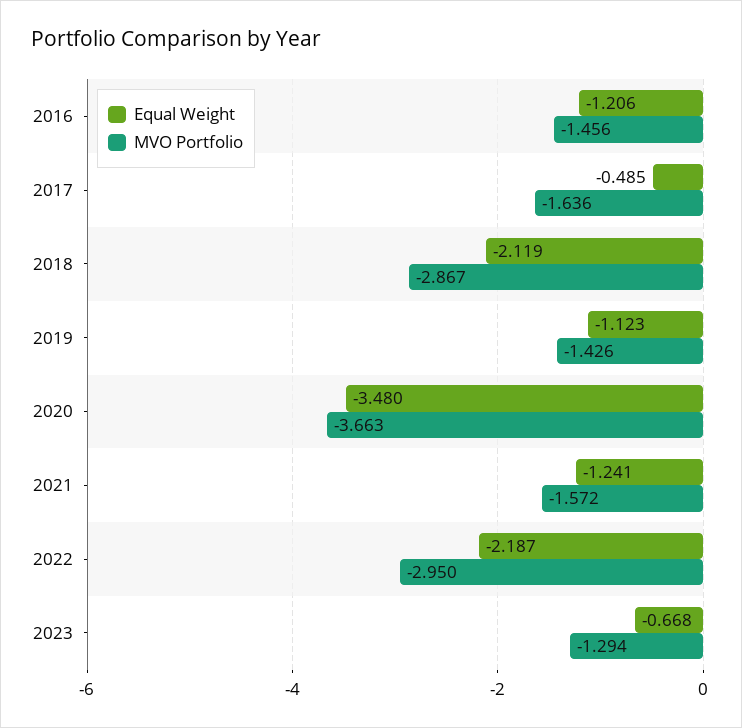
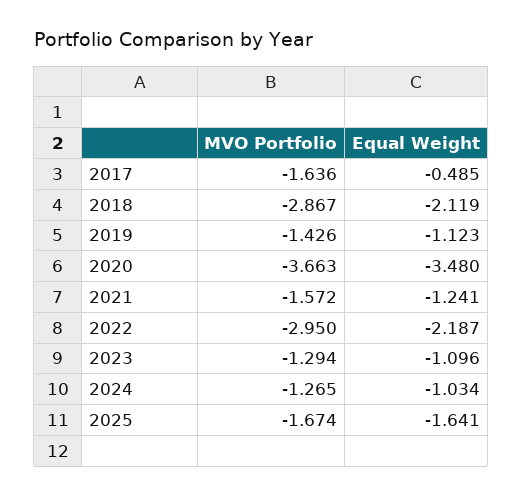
Equal Weight, 2016: -1.206 -> none
MVO Portfolio, 2016: -1.456 -> none
Equal Weight, 2023: -0.668 -> -1.096
MVO Portfolio, 2024: none -> -1.265
Equal Weight, 2024: none -> -1.034
MVO Portfolio, 2025: none -> -1.674
Equal Weight, 2025: none -> -1.641

